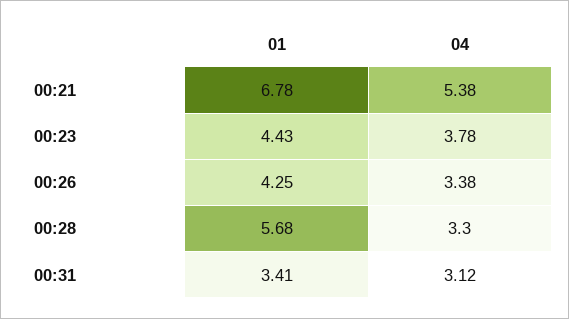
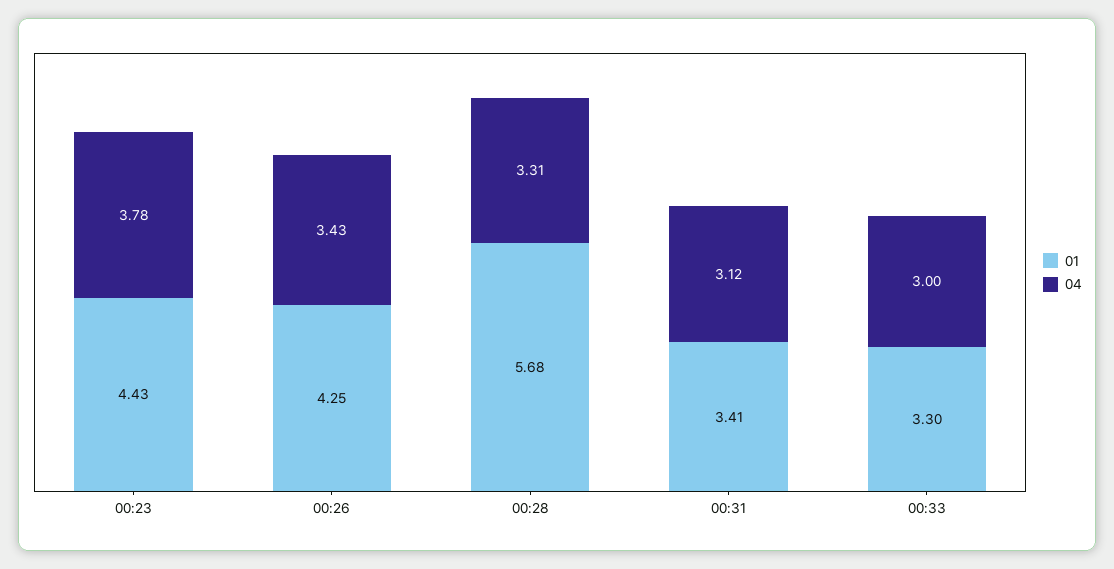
01, 00:21: 6.78 -> none
04, 00:21: 5.38 -> none
04, 00:26: 3.38 -> 3.43
04, 00:28: 3.3 -> 3.31
01, 00:33: none -> 3.3
04, 00:33: none -> 3

